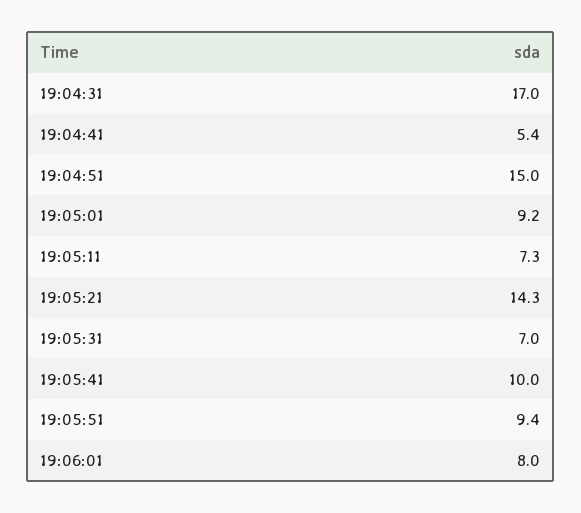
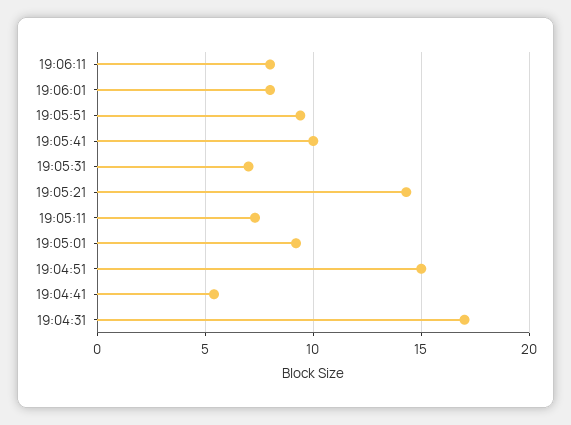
19:06:11: none -> 8

